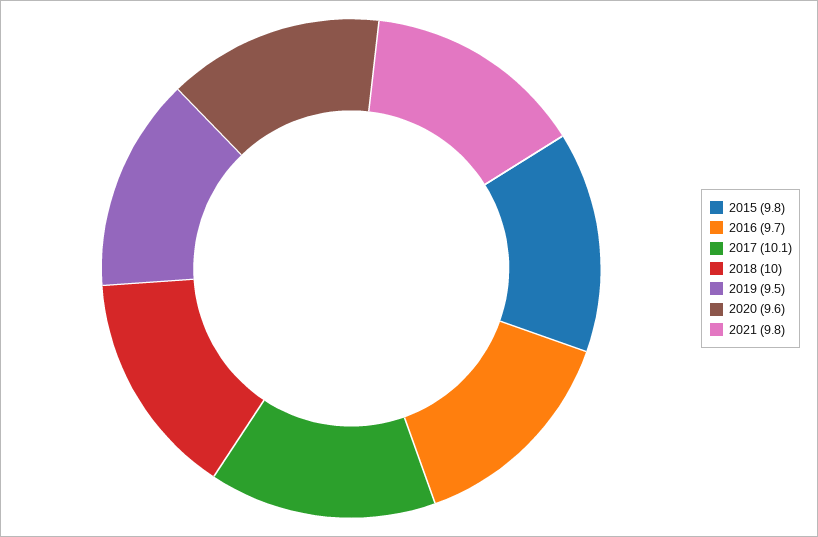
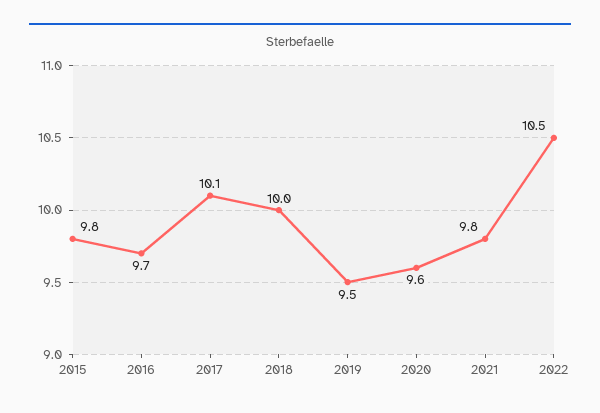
2022: none -> 10.5

